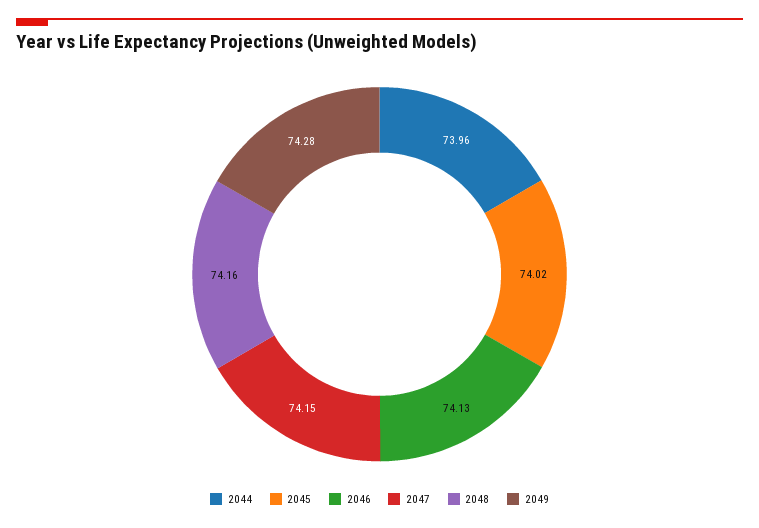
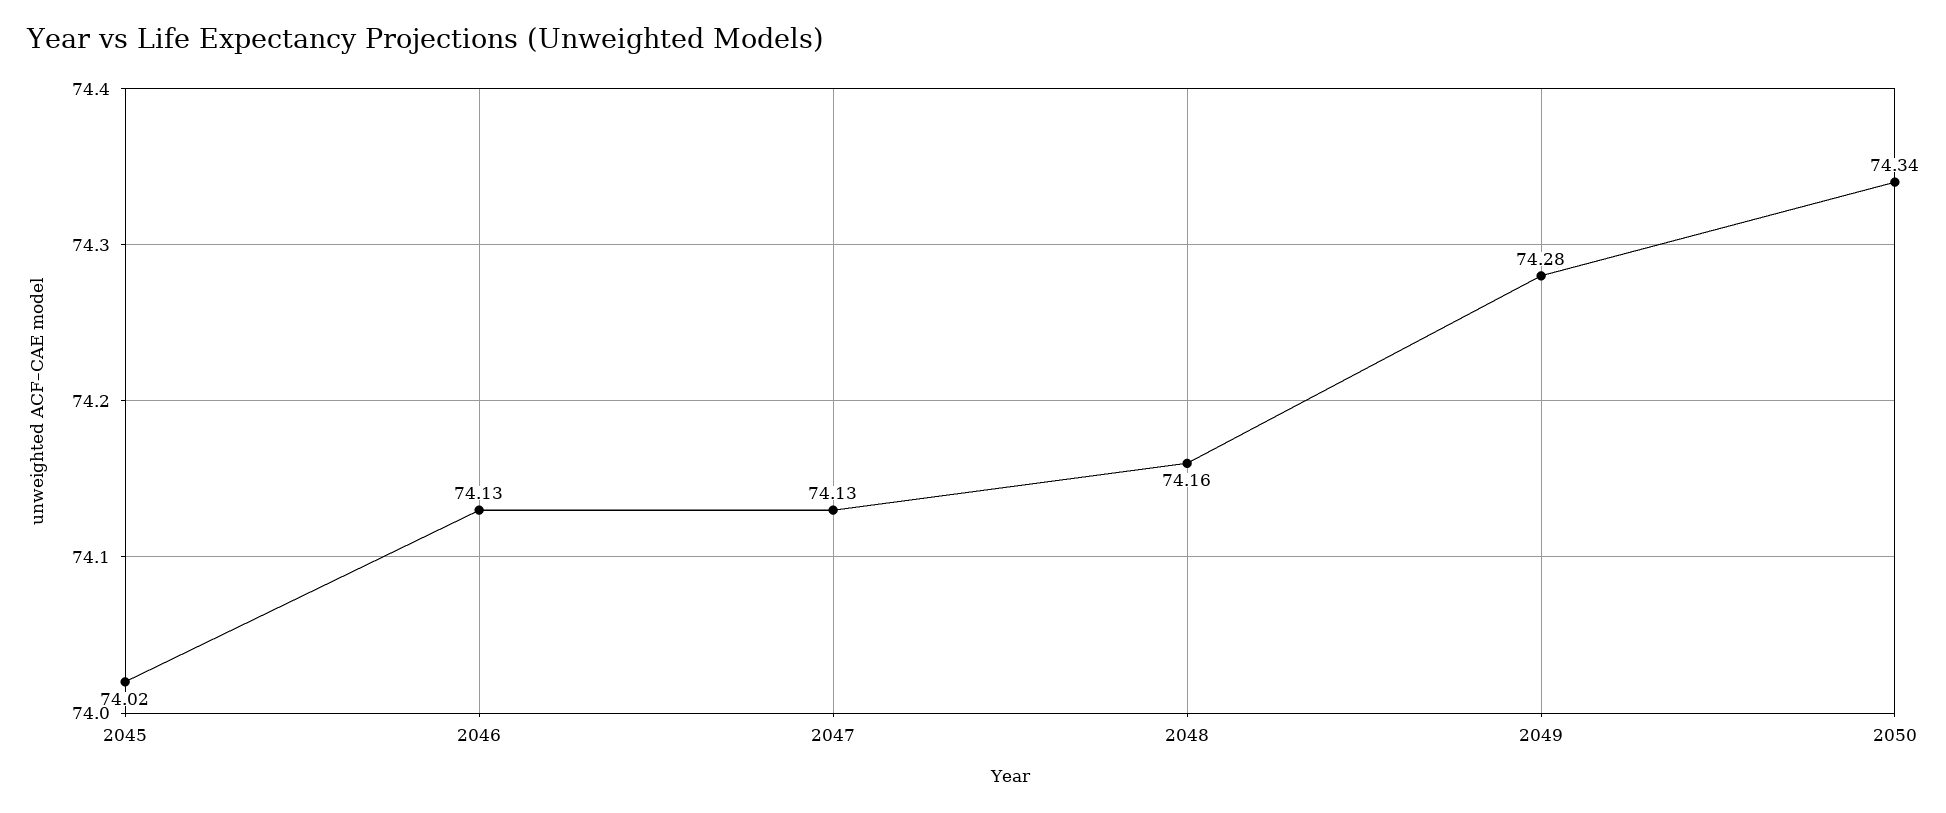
2044: 73.96 -> none
2047: 74.15 -> 74.13
2050: none -> 74.34

